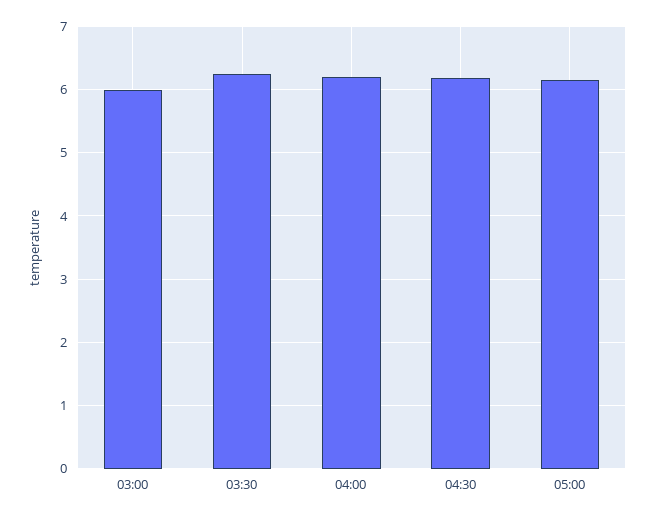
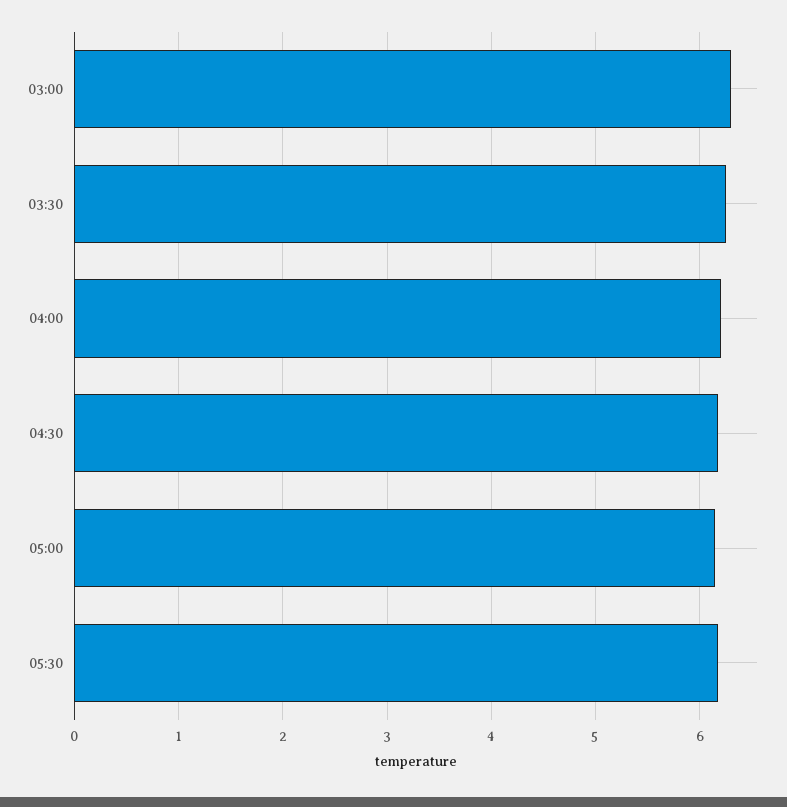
03:00: 6 -> 6.3
05:30: none -> 6.2

